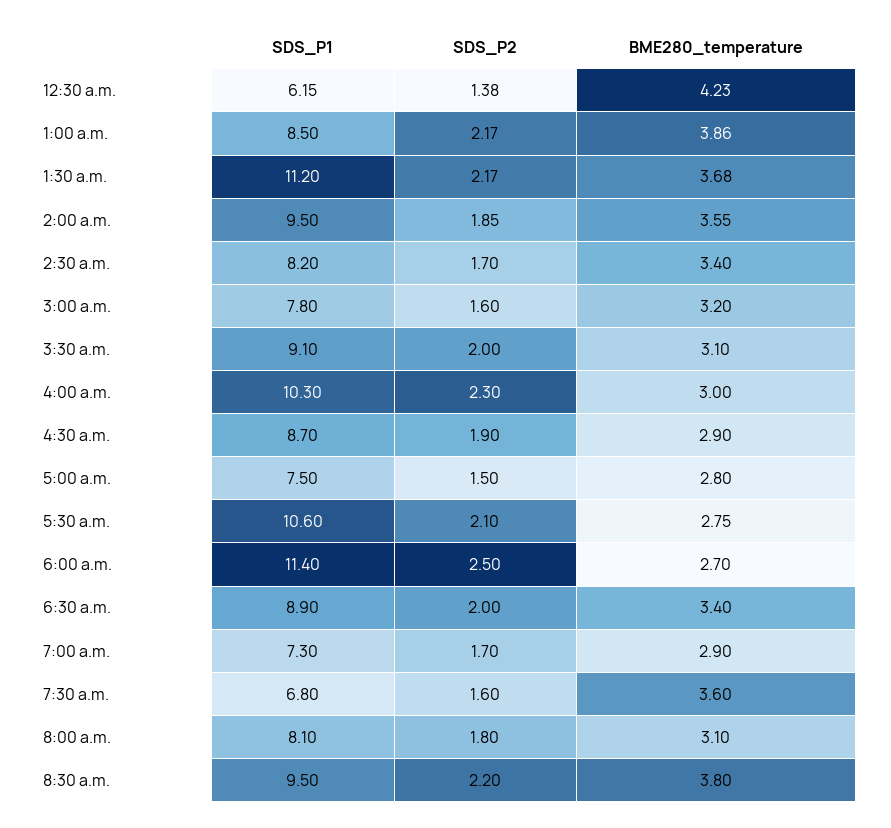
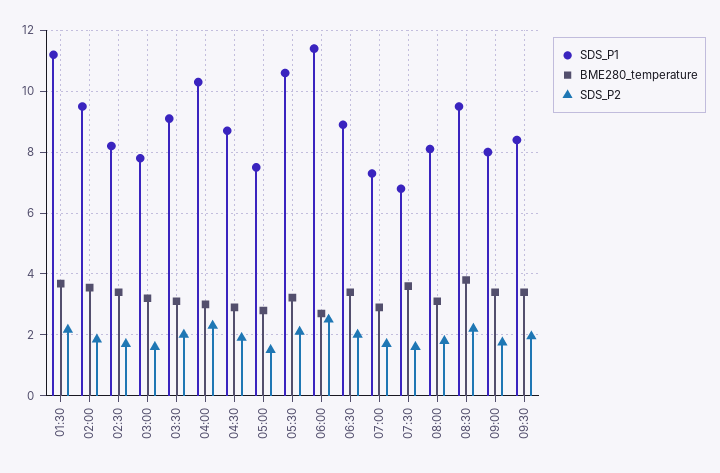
SDS_P1, 12:30 a.m.: 6.15 -> none
SDS_P2, 12:30 a.m.: 1.38 -> none
BME280_temperature, 12:30 a.m.: 4.23 -> none
SDS_P1, 1:00 a.m.: 8.5 -> none
SDS_P2, 1:00 a.m.: 2.17 -> none
BME280_temperature, 1:00 a.m.: 3.86 -> none
BME280_temperature, 5:30 a.m.: 2.75 -> 3.2
SDS_P1, 09:00: none -> 8
BME280_temperature, 09:00: none -> 3.4
SDS_P2, 09:00: none -> 1.8
SDS_P1, 09:30: none -> 8.4
BME280_temperature, 09:30: none -> 3.4
SDS_P2, 09:30: none -> 2

